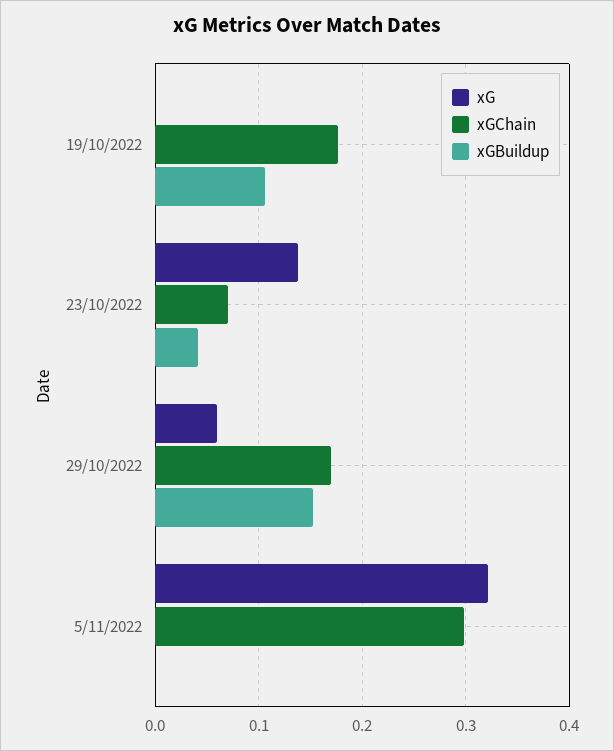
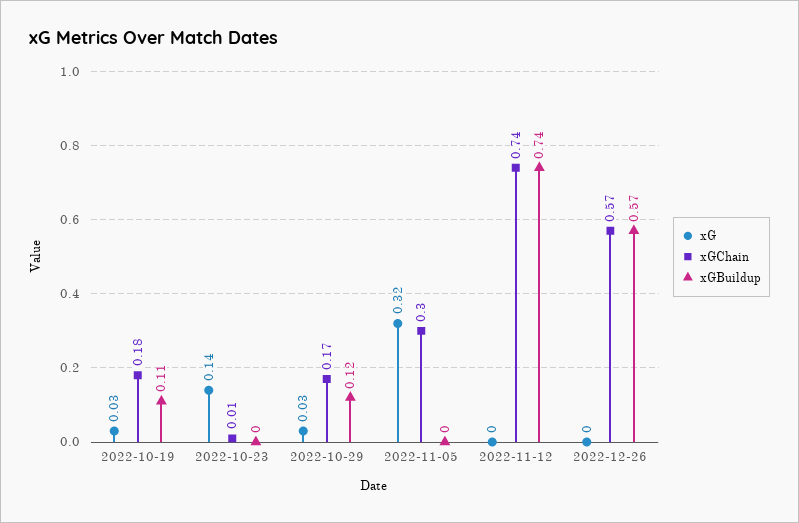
xG, 19/10/2022: 0 -> 0.03
xGChain, 23/10/2022: 0.07 -> 0.01
xGBuildup, 23/10/2022: 0.04 -> 0
xG, 29/10/2022: 0.06 -> 0.03
xGBuildup, 29/10/2022: 0.15 -> 0.12
xG, 2022-11-12: none -> 0
xGChain, 2022-11-12: none -> 0.74
xGBuildup, 2022-11-12: none -> 0.74
xG, 2022-12-26: none -> 0
xGChain, 2022-12-26: none -> 0.57
xGBuildup, 2022-12-26: none -> 0.57

